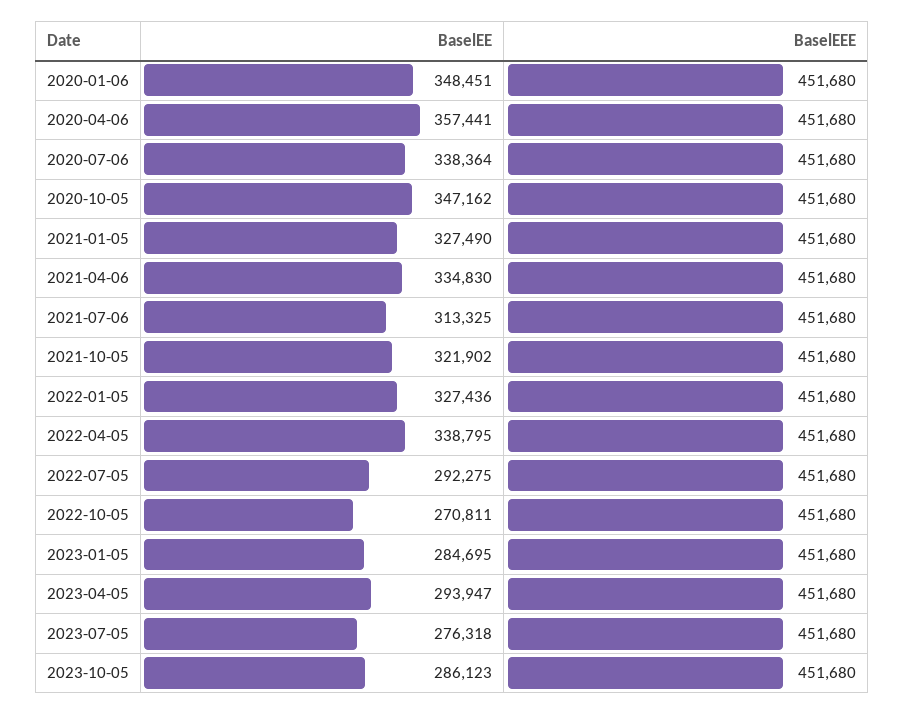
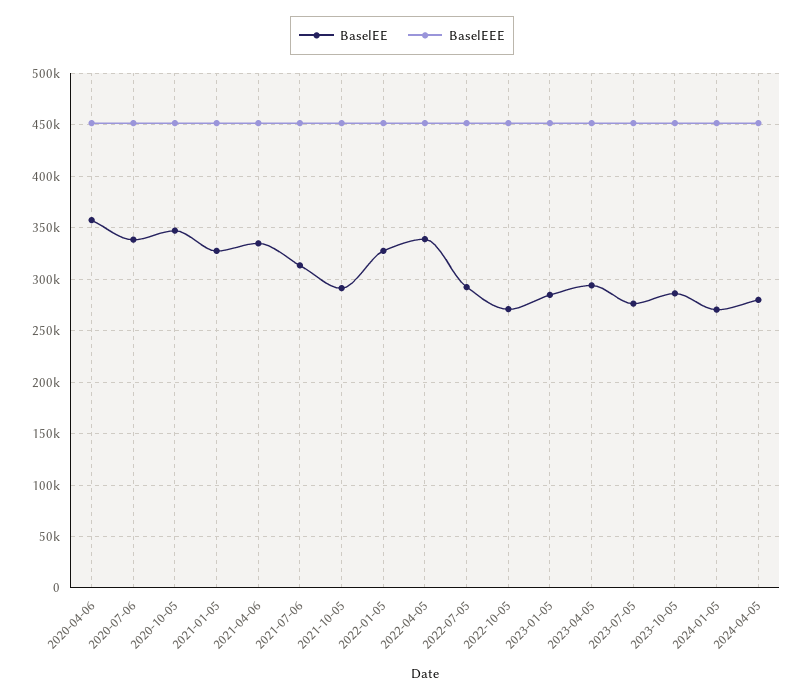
BaselEE, 2020-01-06: 348451 -> none
BaselEEE, 2020-01-06: 451680 -> none
BaselEE, 2021-10-05: 321902 -> 290000
BaselEE, 2024-01-05: none -> 270000
BaselEEE, 2024-01-05: none -> 450000
BaselEE, 2024-04-05: none -> 280000
BaselEEE, 2024-04-05: none -> 450000

